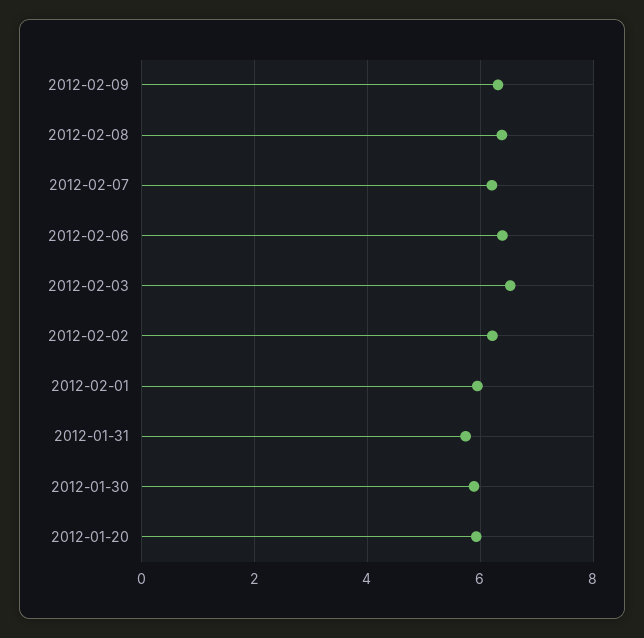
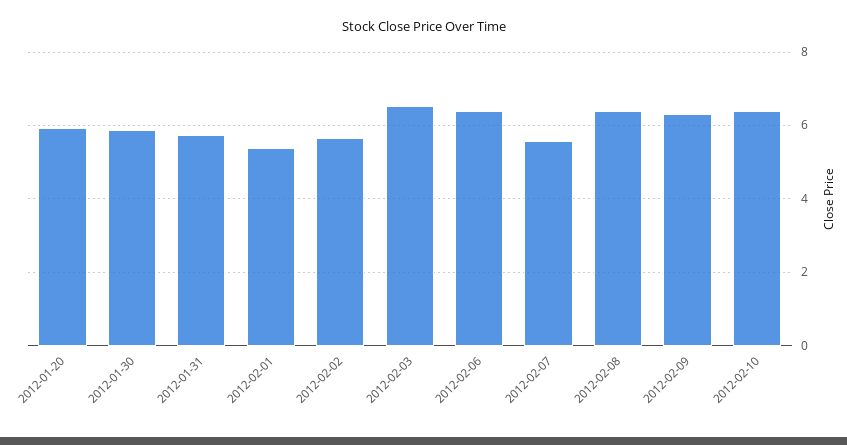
2012-02-07: 6.2 -> 5.6
2012-02-02: 6.2 -> 5.6
2012-02-01: 6 -> 5.4
2012-02-10: none -> 6.4

